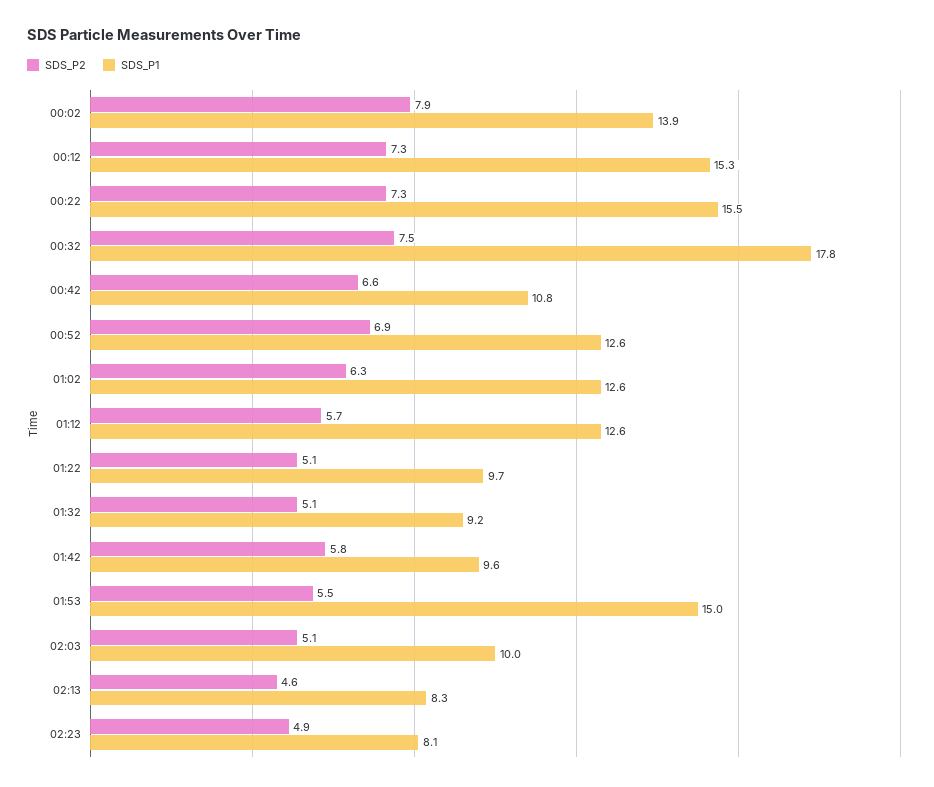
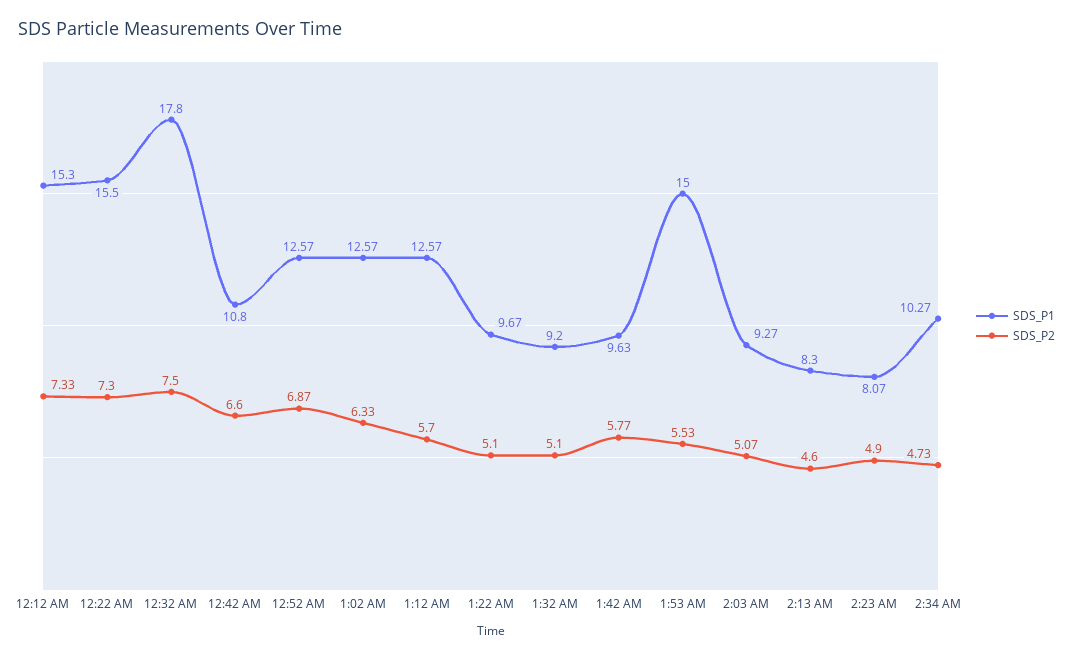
SDS_P2, 00:02: 7.9 -> none
SDS_P1, 00:02: 13.9 -> none
SDS_P1, 02:03: 10 -> 9.27
SDS_P1, 2:34 AM: none -> 10.27
SDS_P2, 2:34 AM: none -> 4.73

